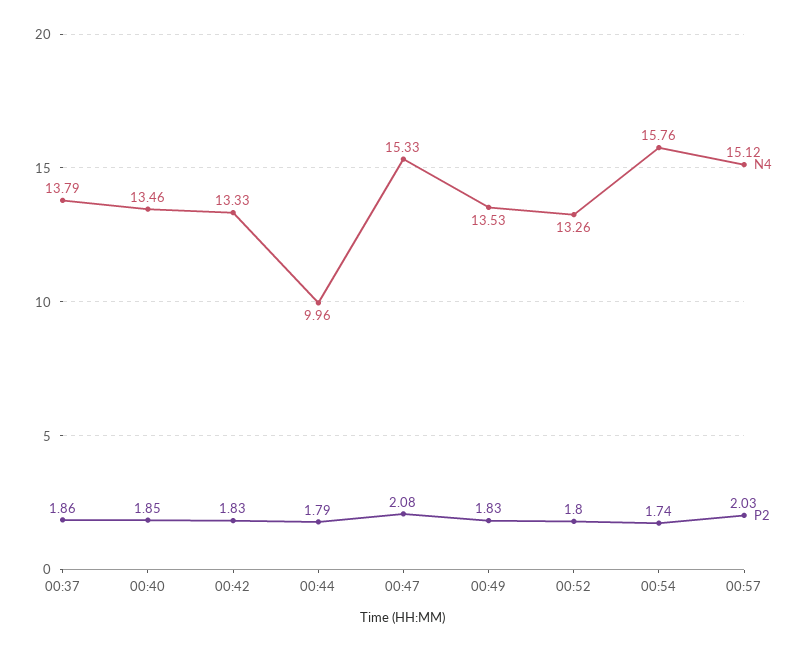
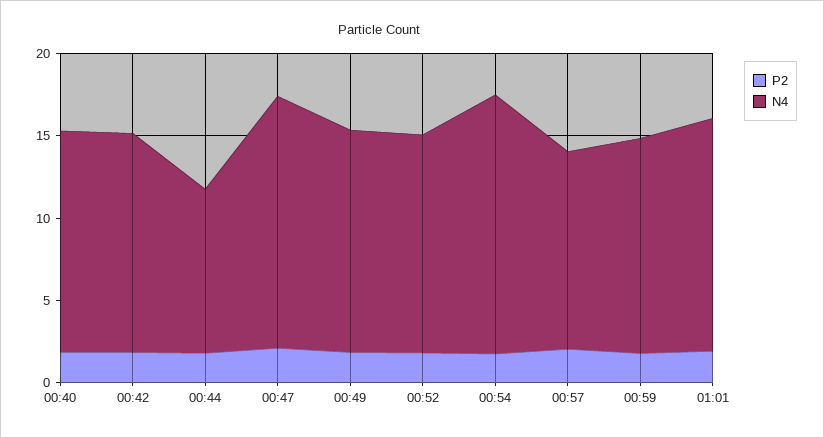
N4, 00:37: 13.79 -> none
P2, 00:37: 1.86 -> none
N4, 00:57: 15.12 -> 12
P2, 00:59: none -> 2
N4, 00:59: none -> 13
P2, 01:01: none -> 2
N4, 01:01: none -> 14

